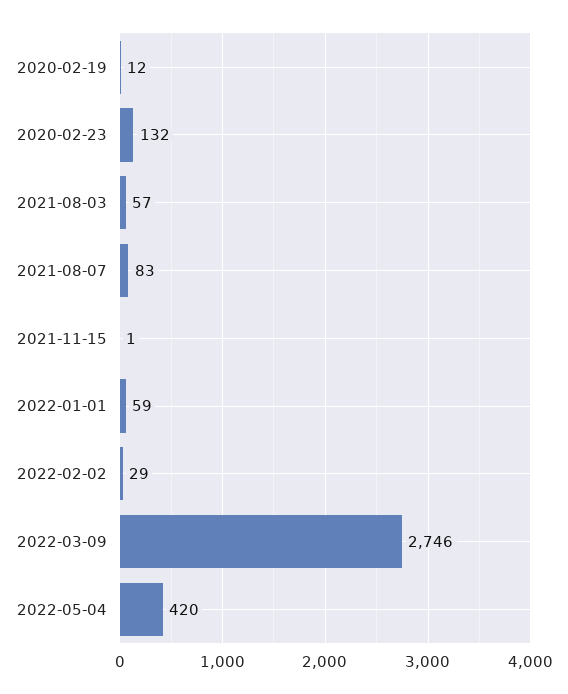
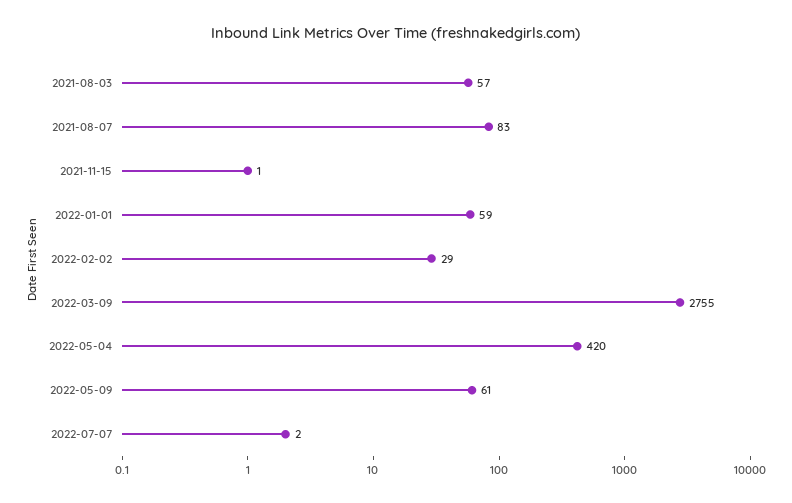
2020-02-19: 12 -> none
2020-02-23: 132 -> none
2022-03-09: 2746 -> 2755
2022-05-09: none -> 61
2022-07-07: none -> 2

